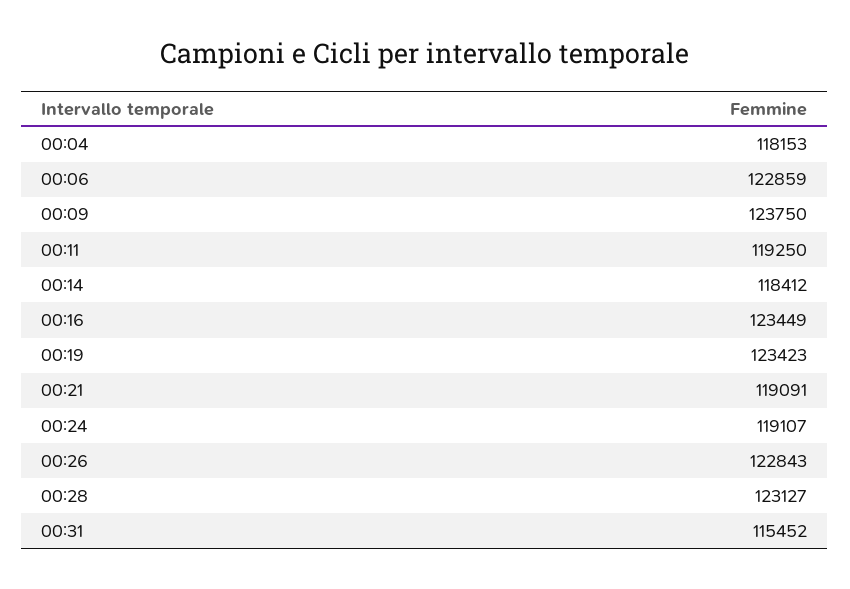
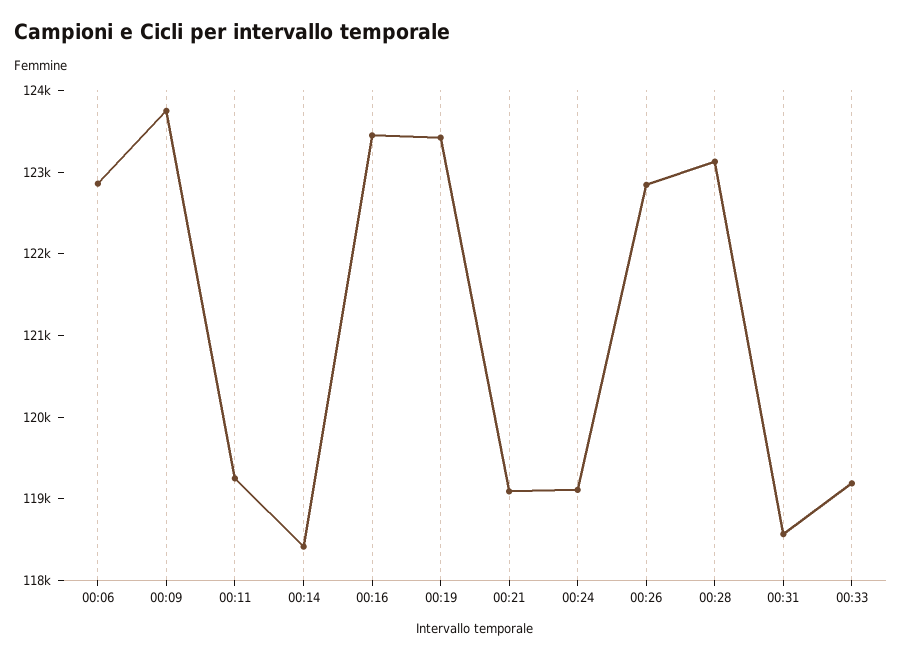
00:04: 118153 -> none
00:31: 115452 -> 118600
00:33: none -> 119200

